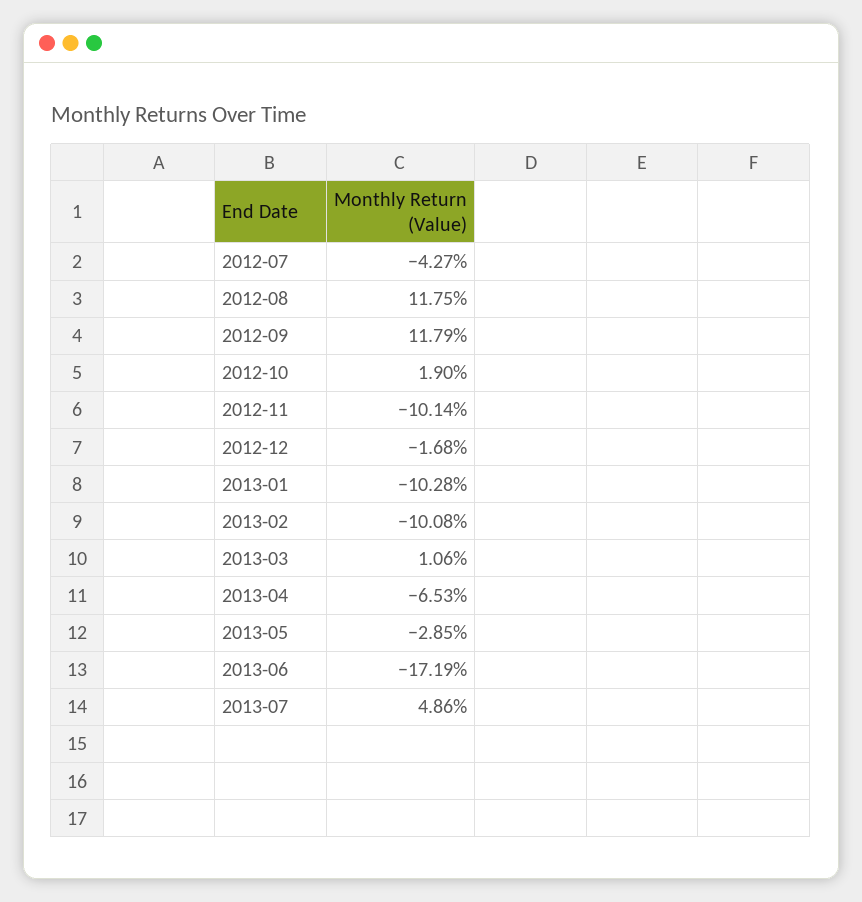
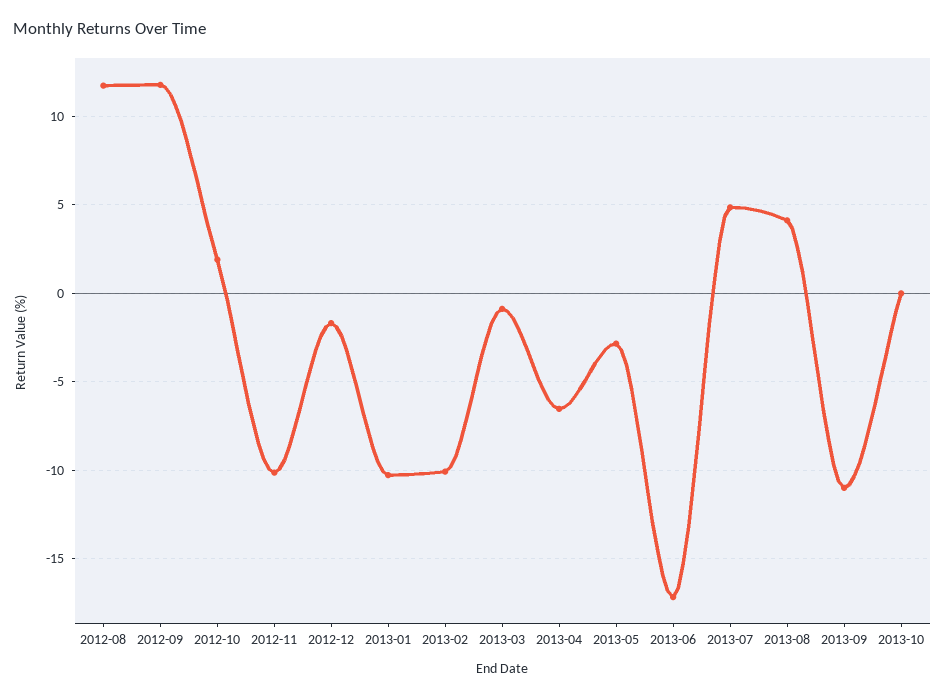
2012-07: -4.27 -> none
2013-03: 1.06 -> -1
2013-08: none -> 4
2013-09: none -> -11
2013-10: none -> 0

